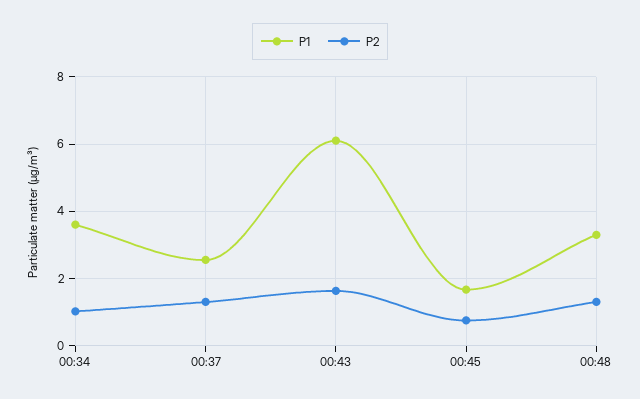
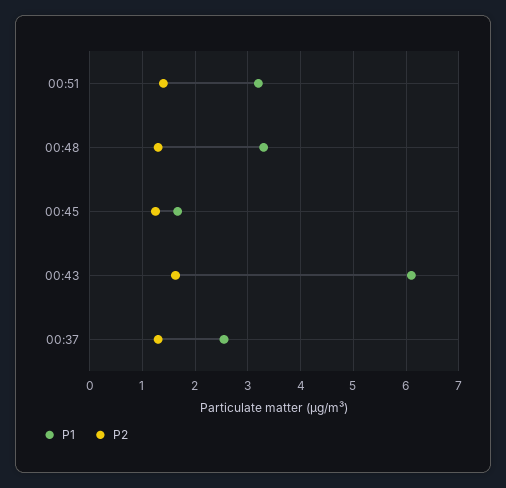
P1, 00:34: 3.6 -> none
P2, 00:34: 1 -> none
P2, 00:45: 0.8 -> 1.2
P1, 00:51: none -> 3.2
P2, 00:51: none -> 1.4

